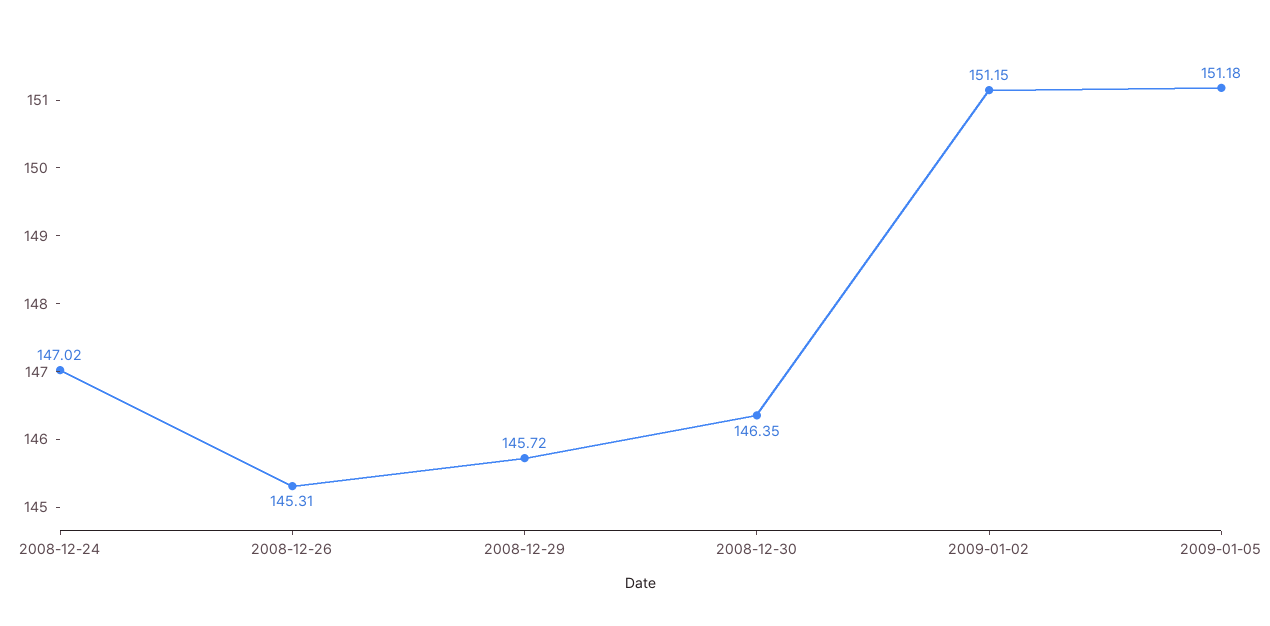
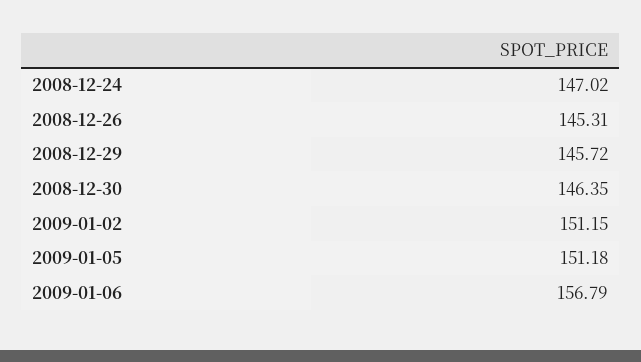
2009-01-06: none -> 156.79

